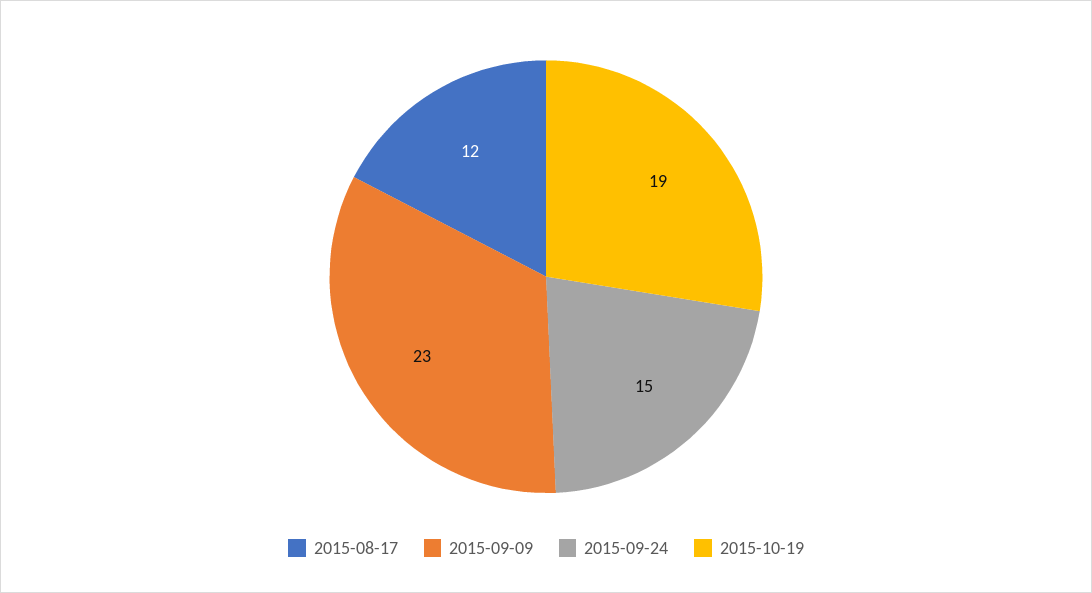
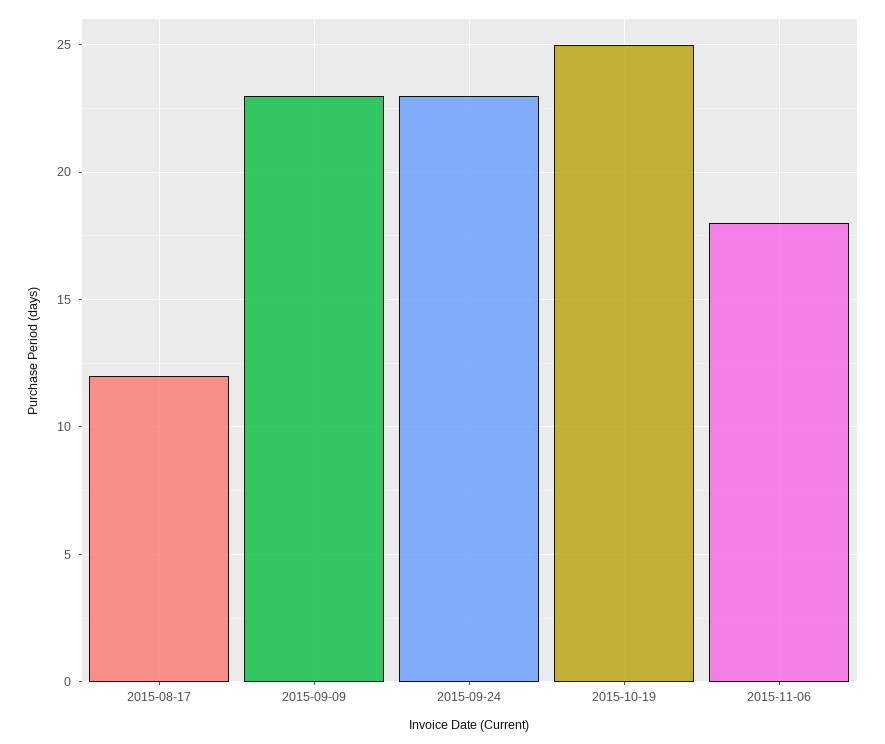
2015-09-24: 15 -> 23
2015-10-19: 19 -> 25
2015-11-06: none -> 18

